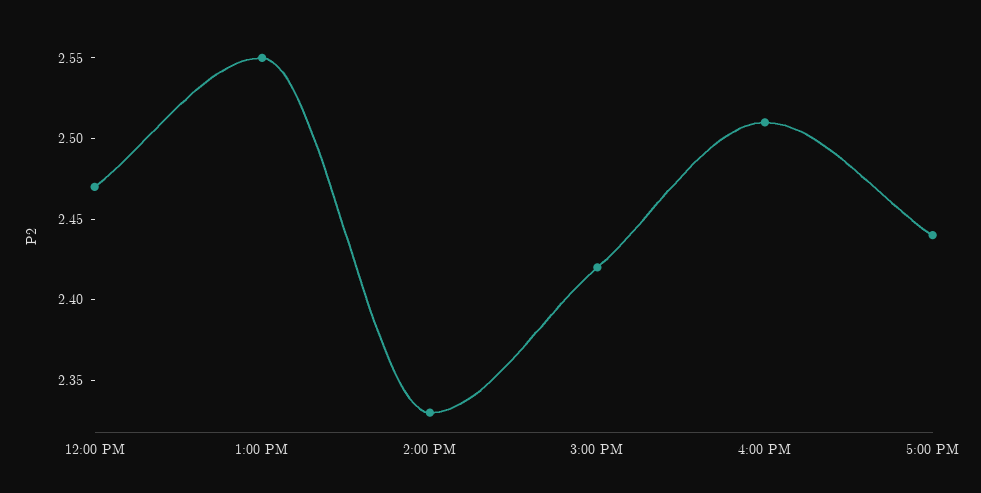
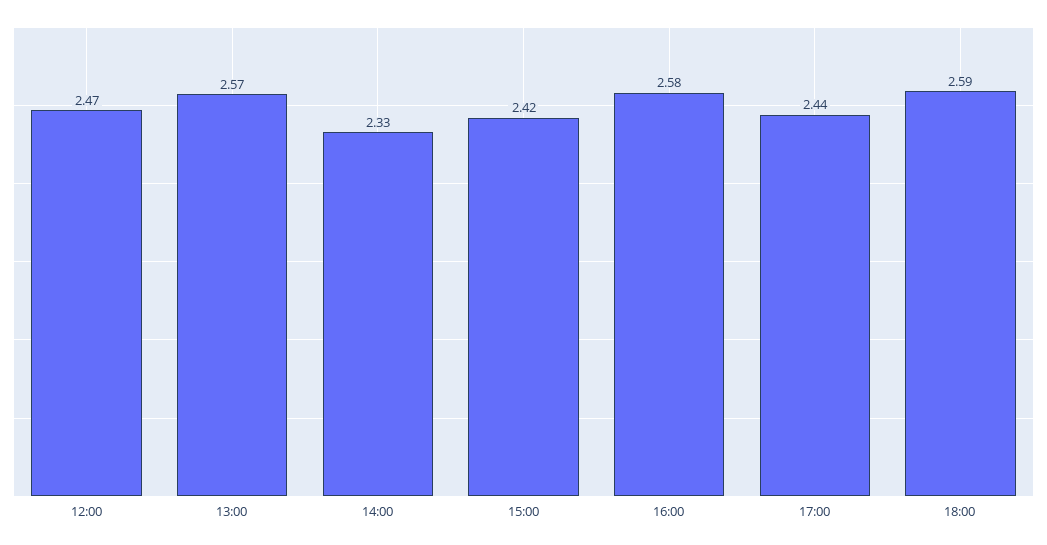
1:00 PM: 2.55 -> 2.57
4:00 PM: 2.51 -> 2.58
18:00: none -> 2.59

